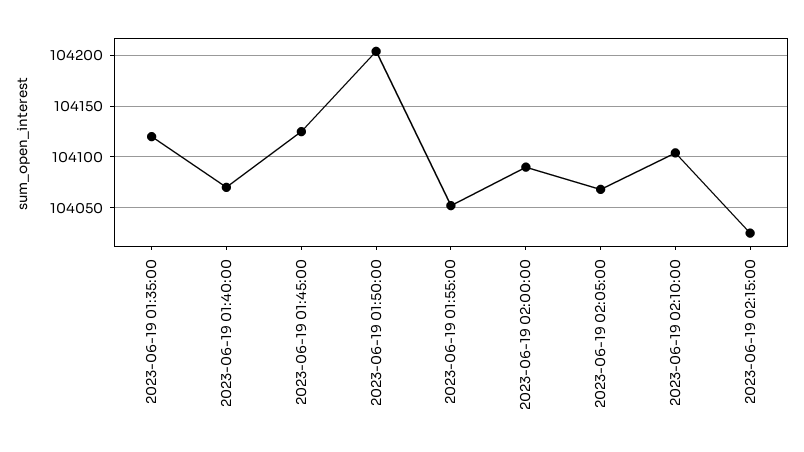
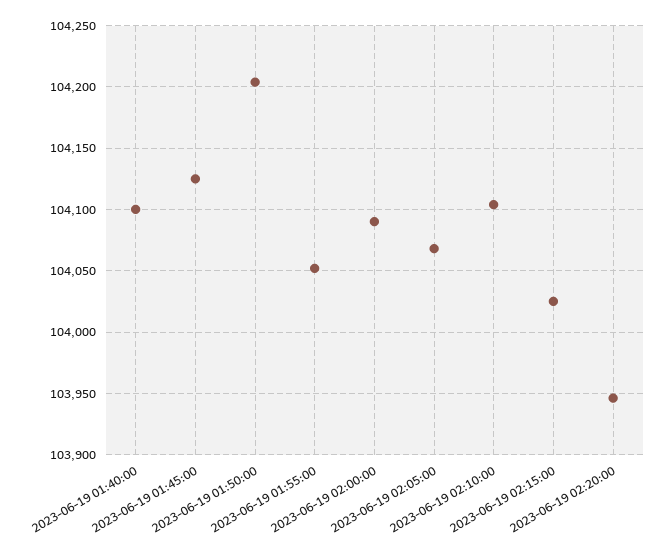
2023-06-19 01:35:00: 104120 -> none
2023-06-19 01:40:00: 104070 -> 104100
2023-06-19 02:20:00: none -> 103945

